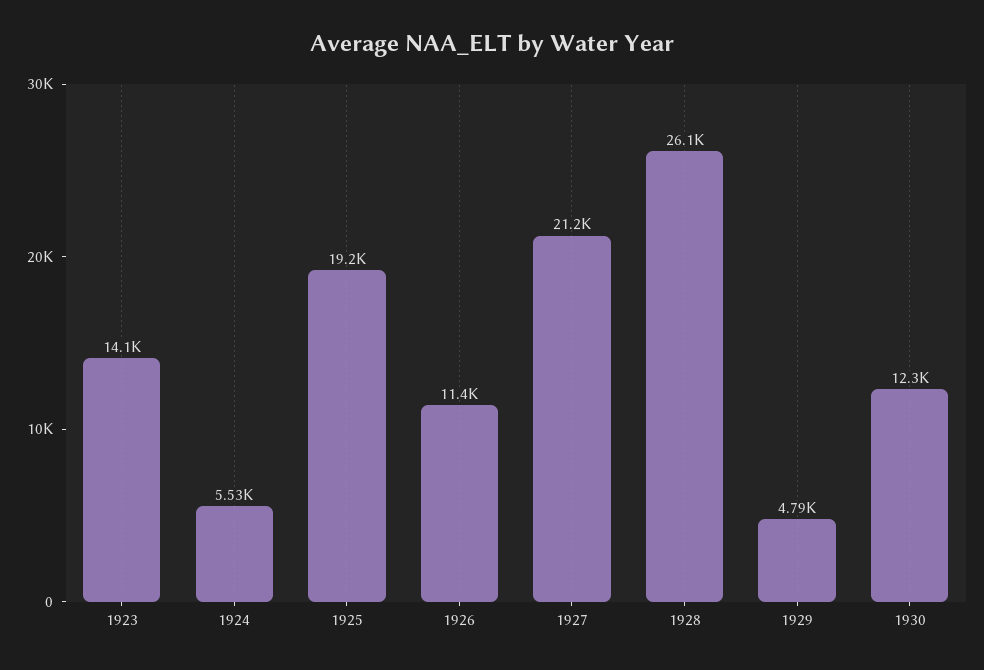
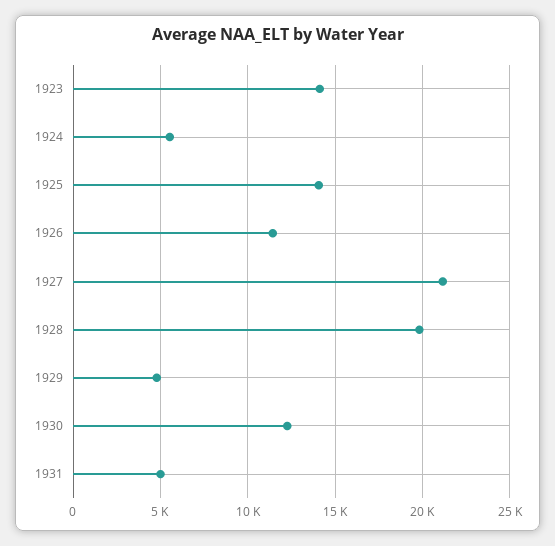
1925: 19200 -> 14000
1928: 26100 -> 20000
1931: none -> 5000

